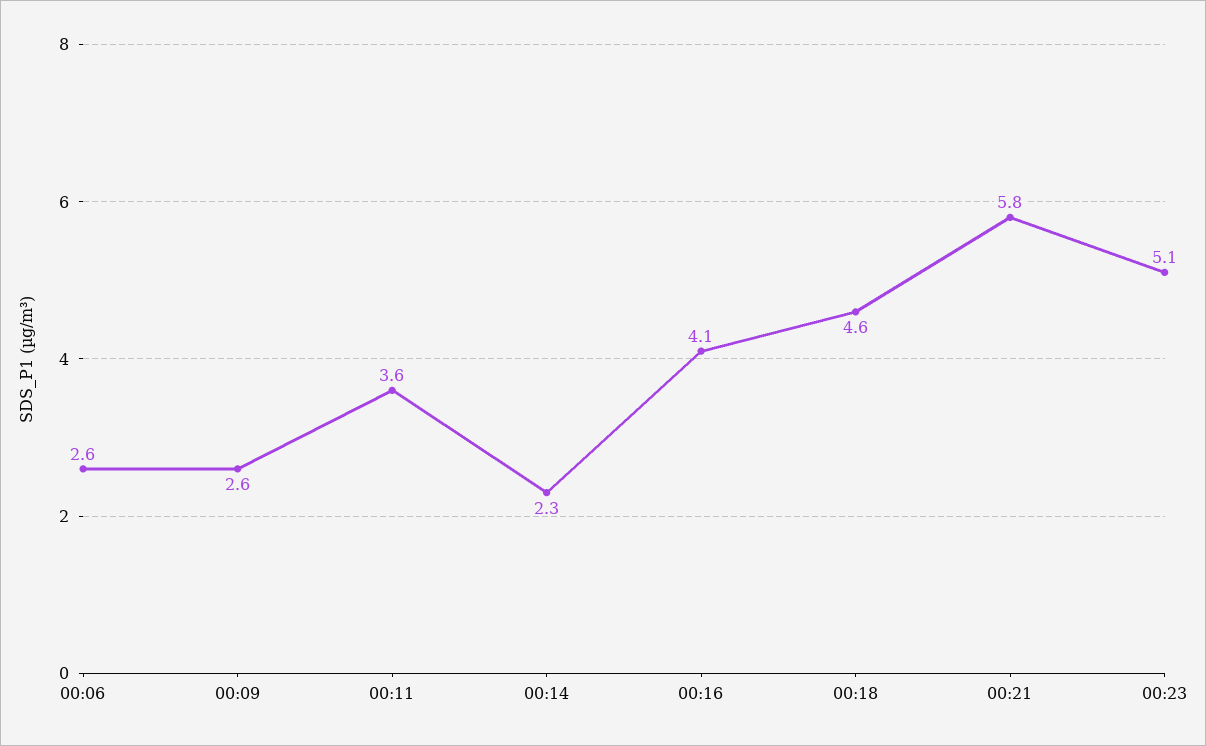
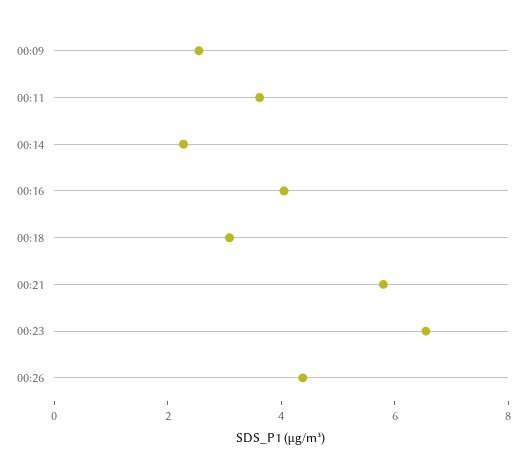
00:06: 2.6 -> none
00:18: 4.6 -> 3
00:23: 5.1 -> 6.5
00:26: none -> 4.5

